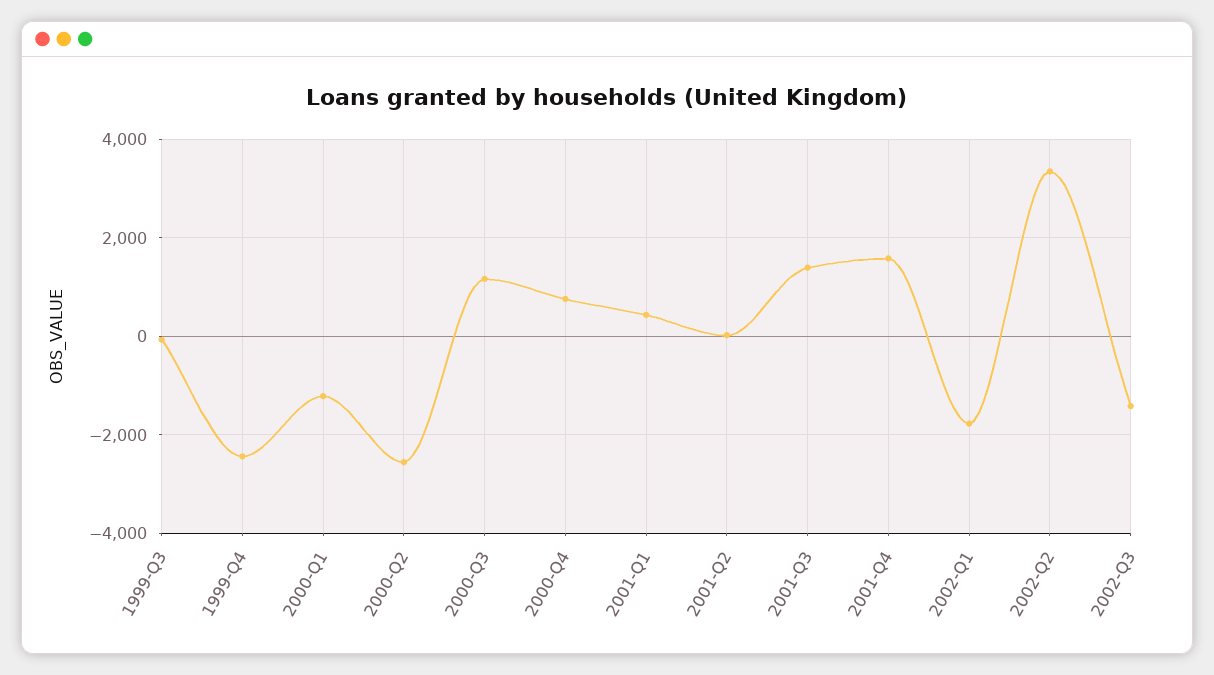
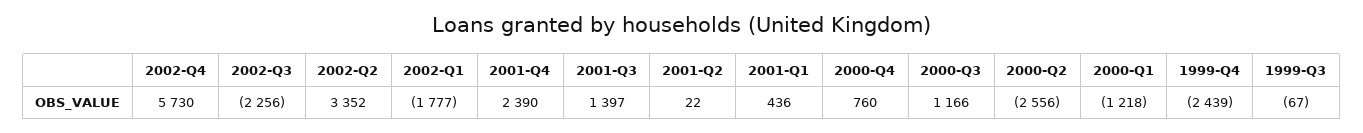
2001-Q4: 1600 -> 2390
2002-Q3: -1400 -> -2256
2002-Q4: none -> 5730

